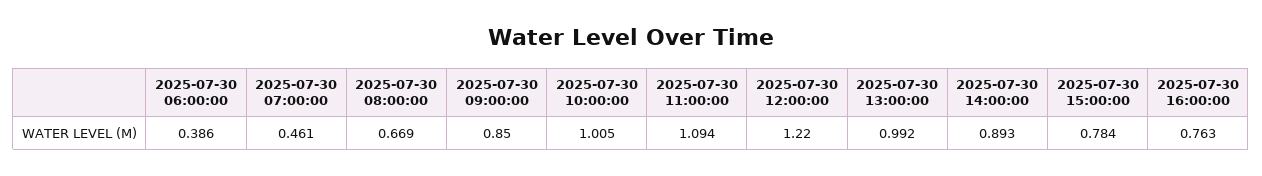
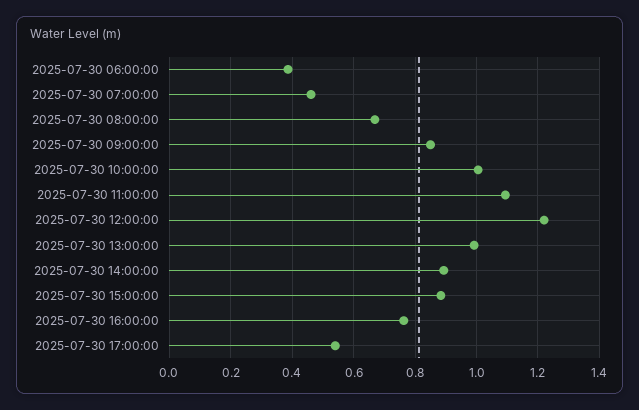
2025-07-30 15:00:00: 0.784 -> 0.88
2025-07-30 17:00:00: none -> 0.54

